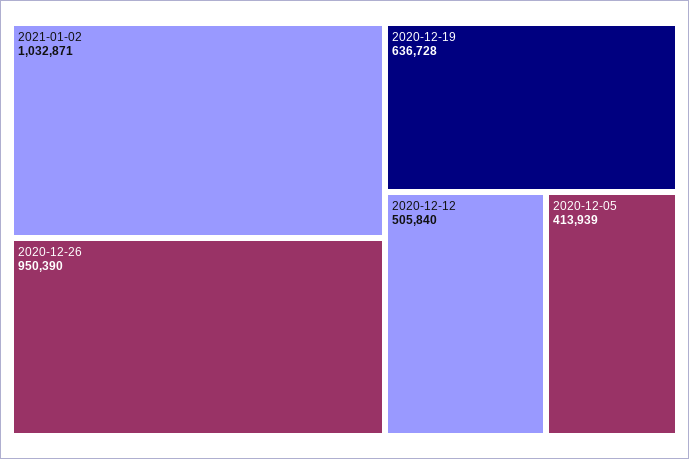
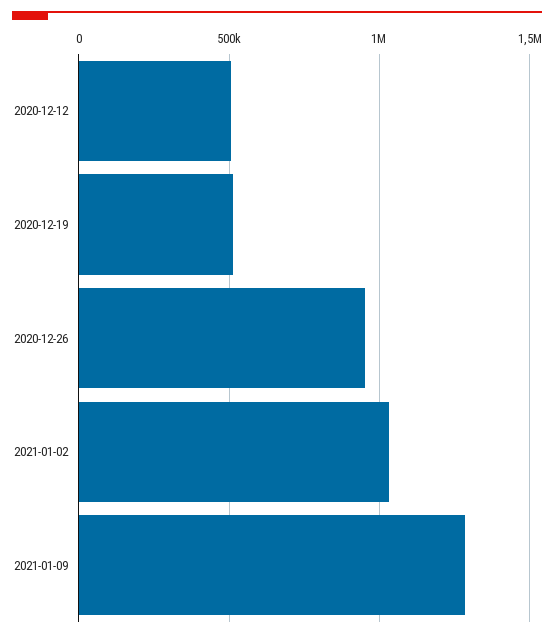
2020-12-19: 636728 -> 500000
2020-12-05: 413939 -> none
2021-01-09: none -> 1300000

